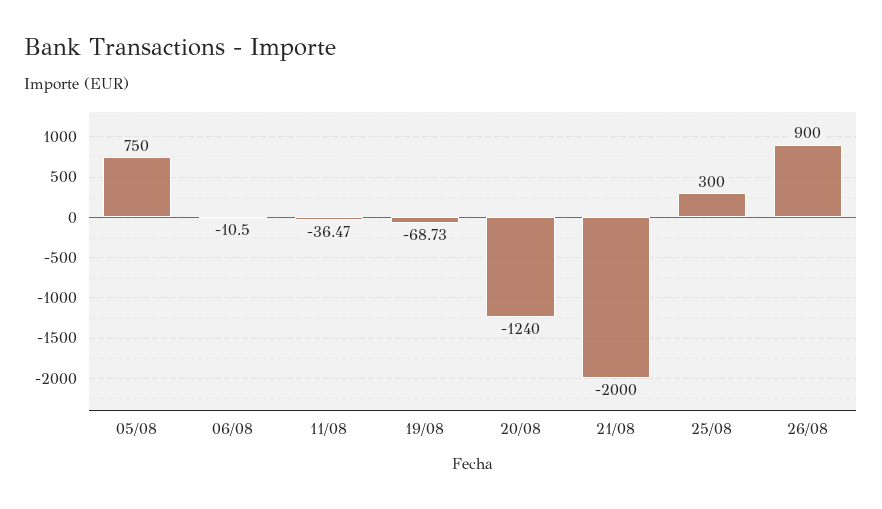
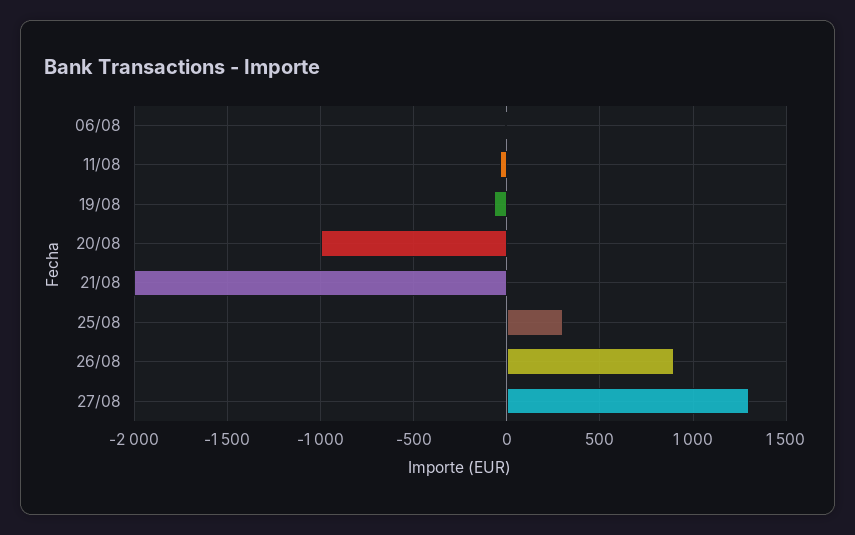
05/08: 750 -> none
20/08: -1240 -> -1000
27/08: none -> 1300

